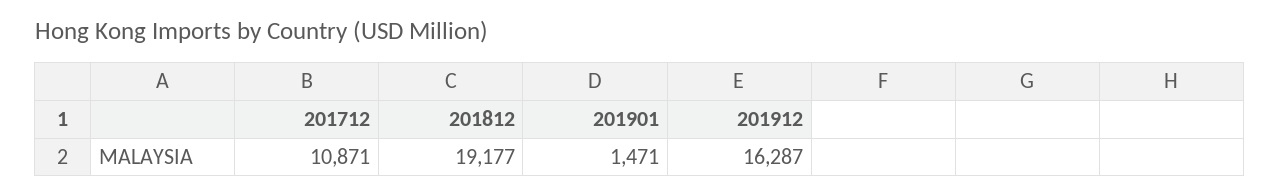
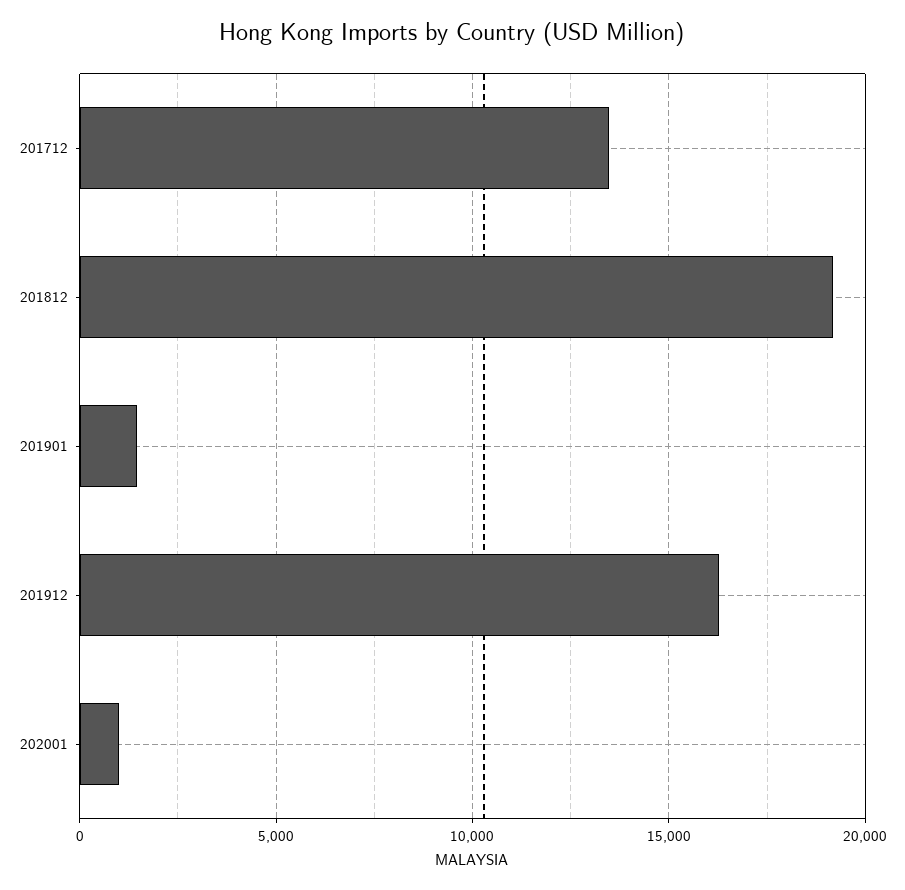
201712: 10871 -> 13500
202001: none -> 1000

